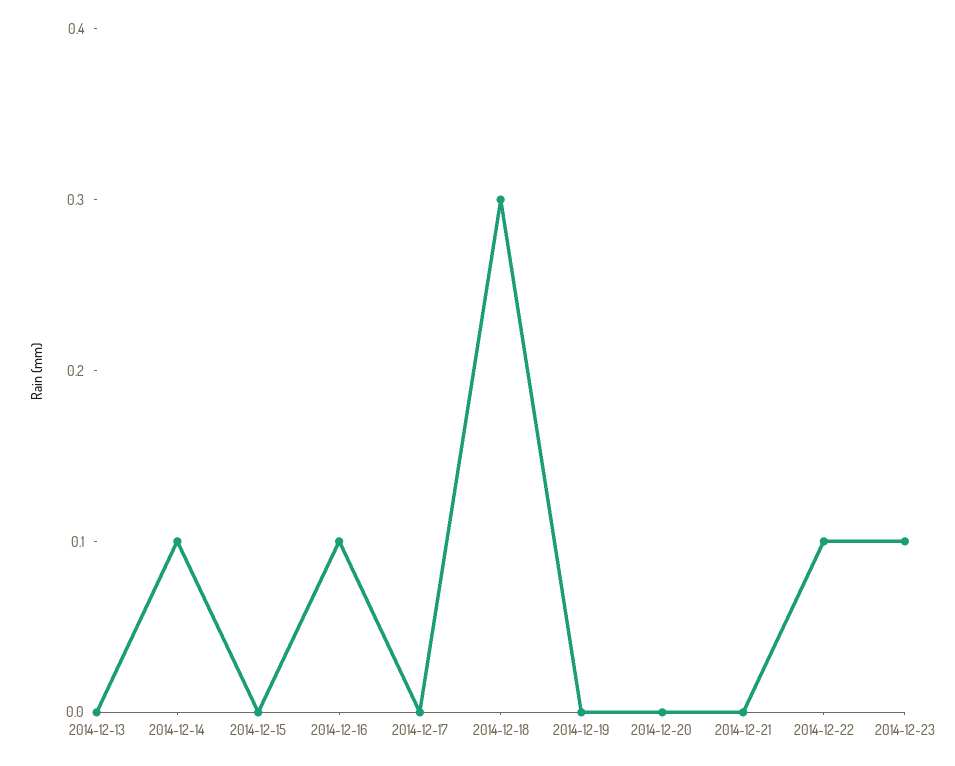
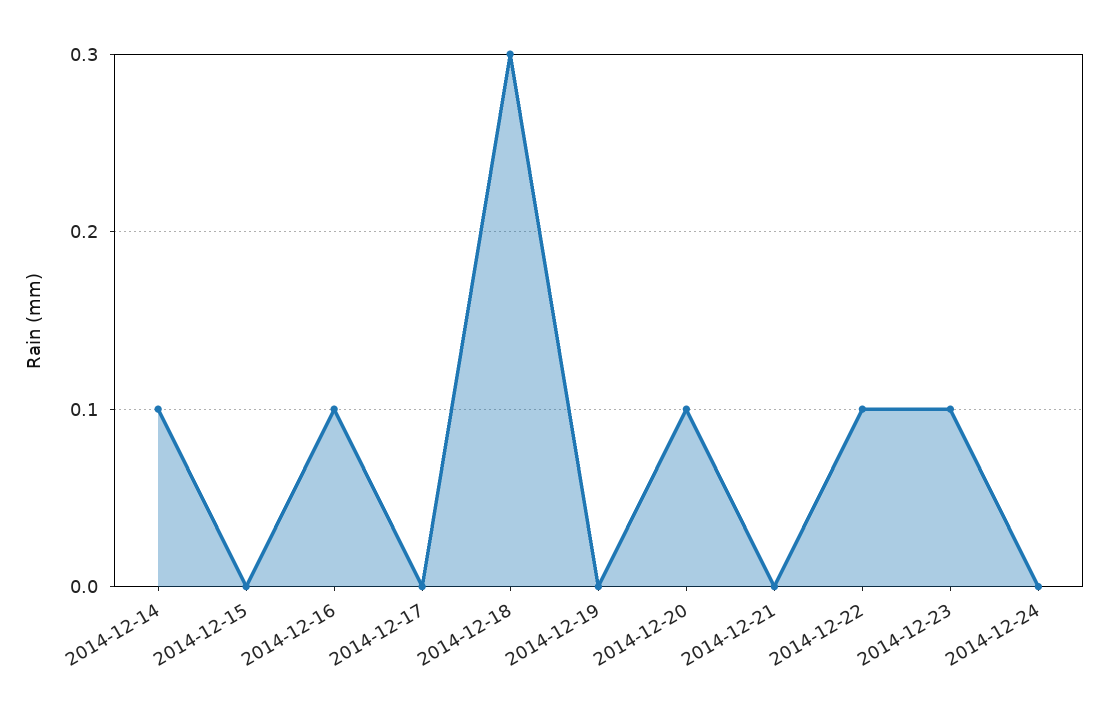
2014-12-13: 0 -> none
2014-12-20: 0 -> 0.1
2014-12-24: none -> 0

